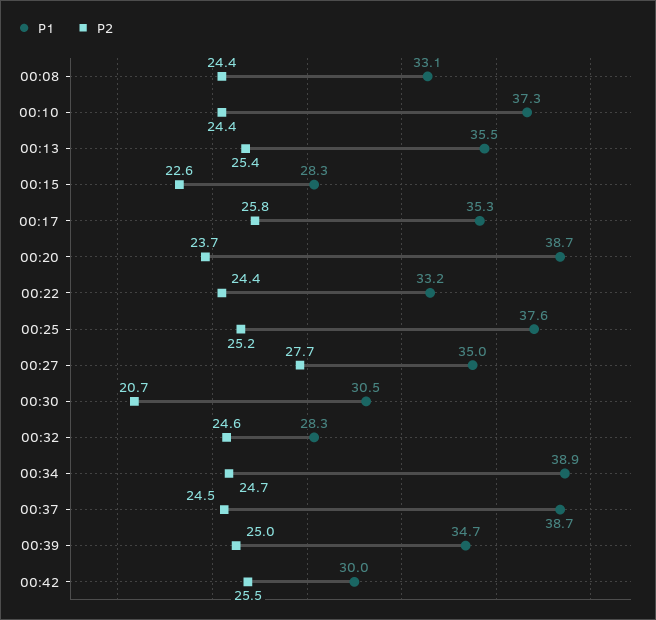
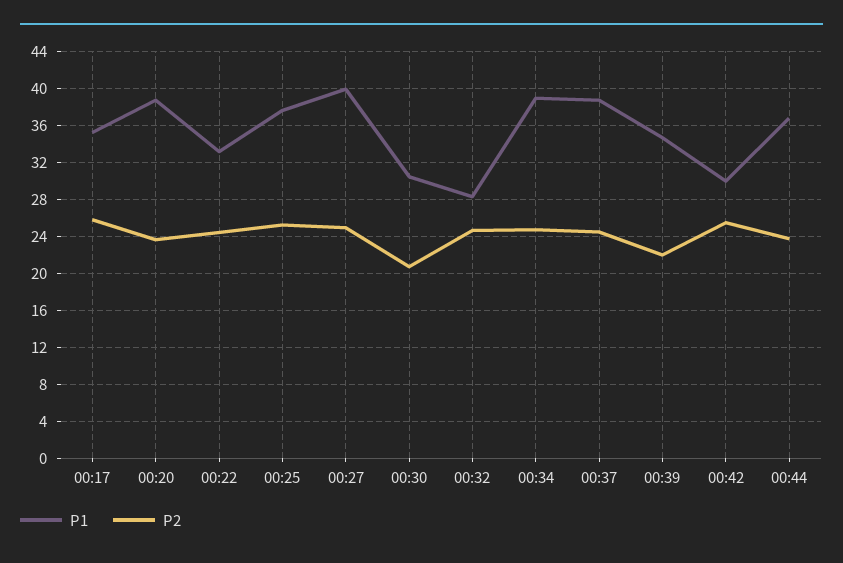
P1, 00:08: 33.1 -> none
P2, 00:08: 24.4 -> none
P1, 00:10: 37.3 -> none
P2, 00:10: 24.4 -> none
P1, 00:13: 35.5 -> none
P2, 00:13: 25.4 -> none
P1, 00:15: 28.3 -> none
P2, 00:15: 22.6 -> none
P1, 00:27: 35 -> 40
P2, 00:27: 27.7 -> 25
P2, 00:39: 25 -> 22
P1, 00:44: none -> 37
P2, 00:44: none -> 24

